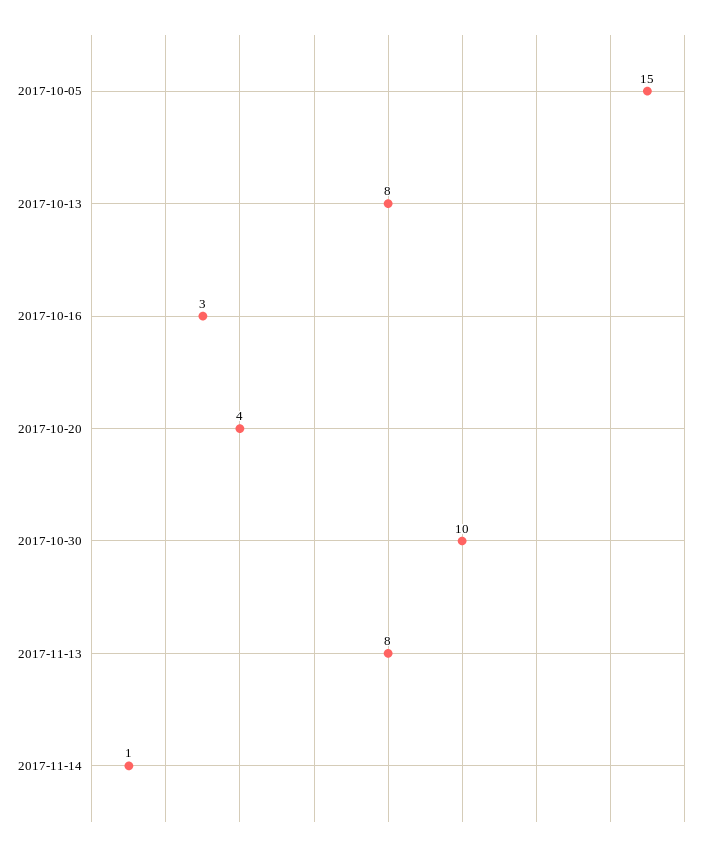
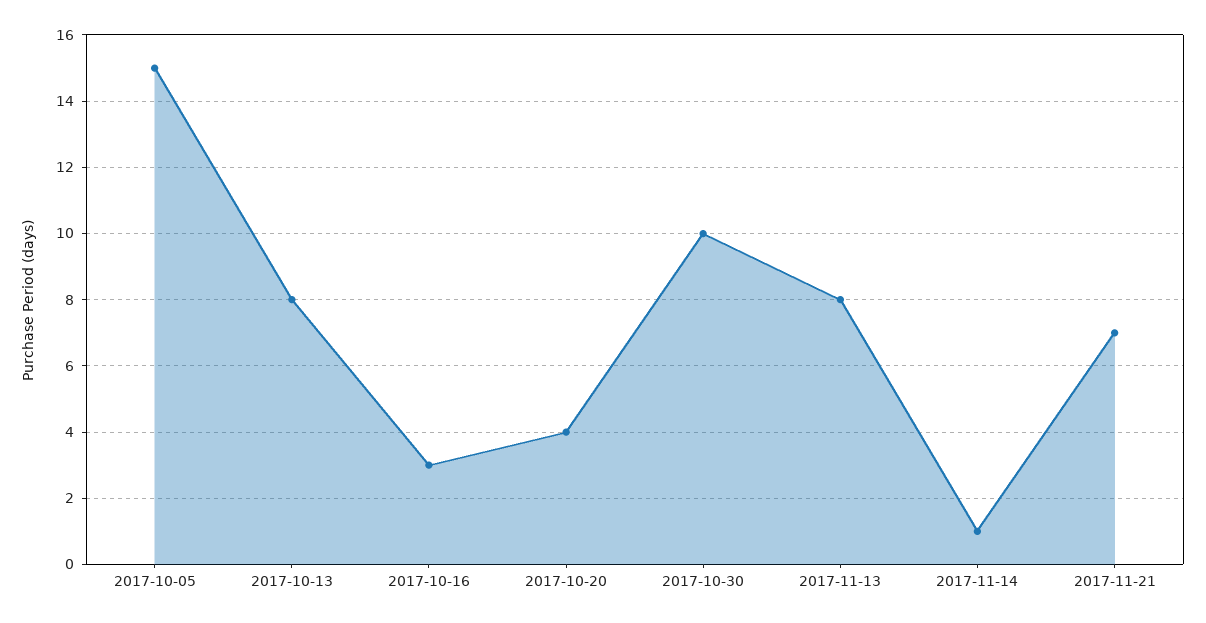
2017-11-21: none -> 7

